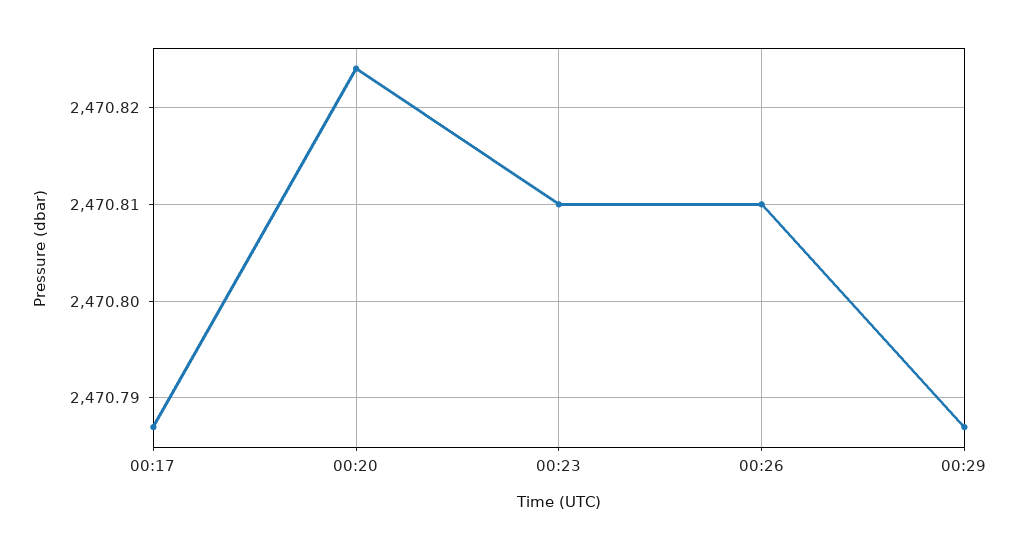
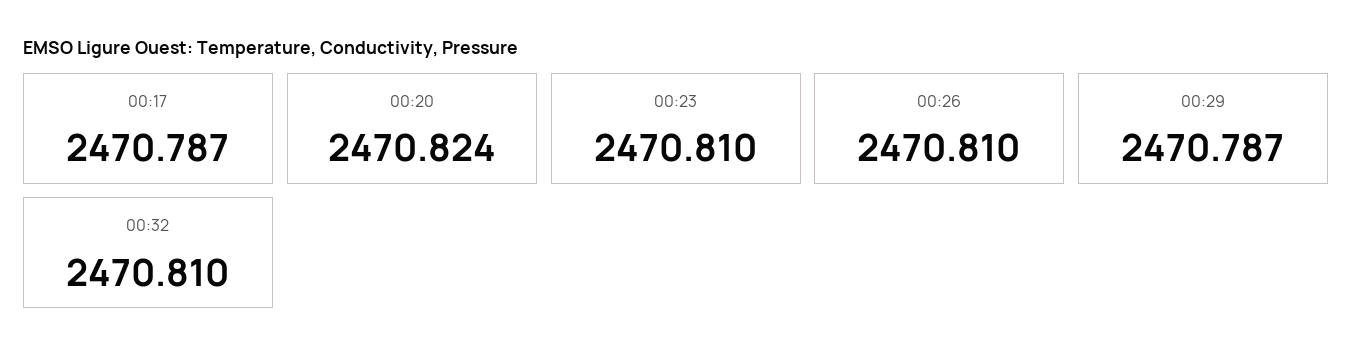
00:32: none -> 2470.81

